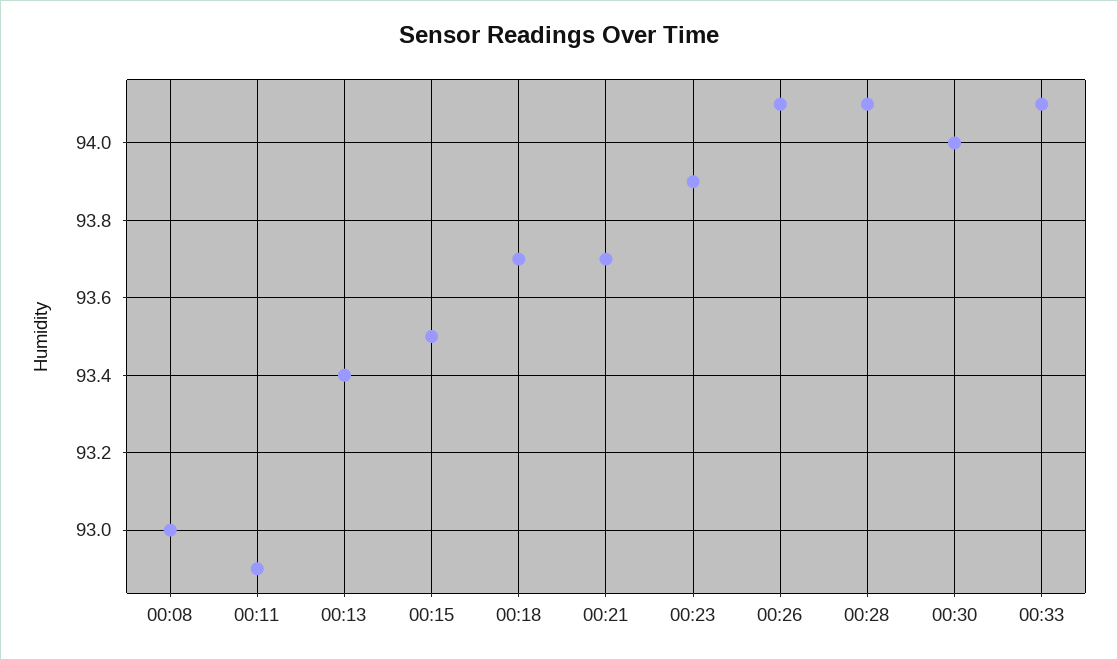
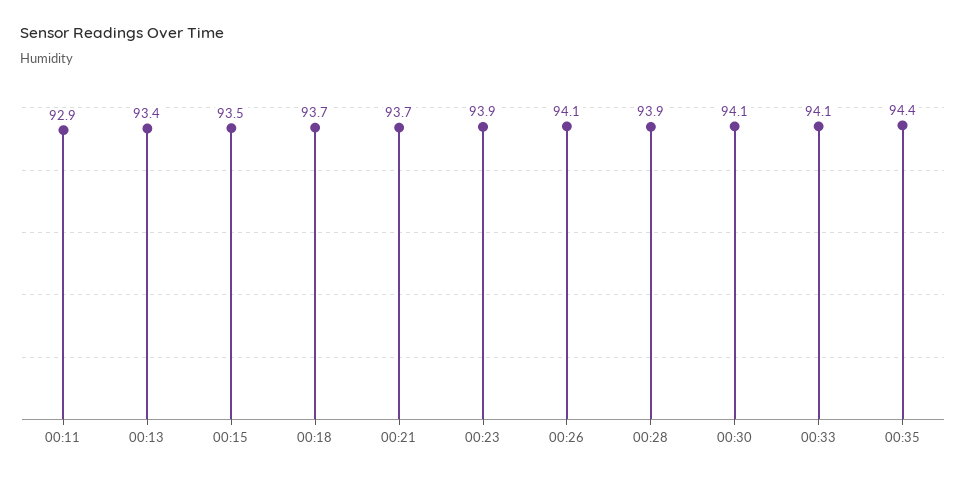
00:08: 93 -> none
00:28: 94.1 -> 93.9
00:30: 94 -> 94.1
00:35: none -> 94.4

